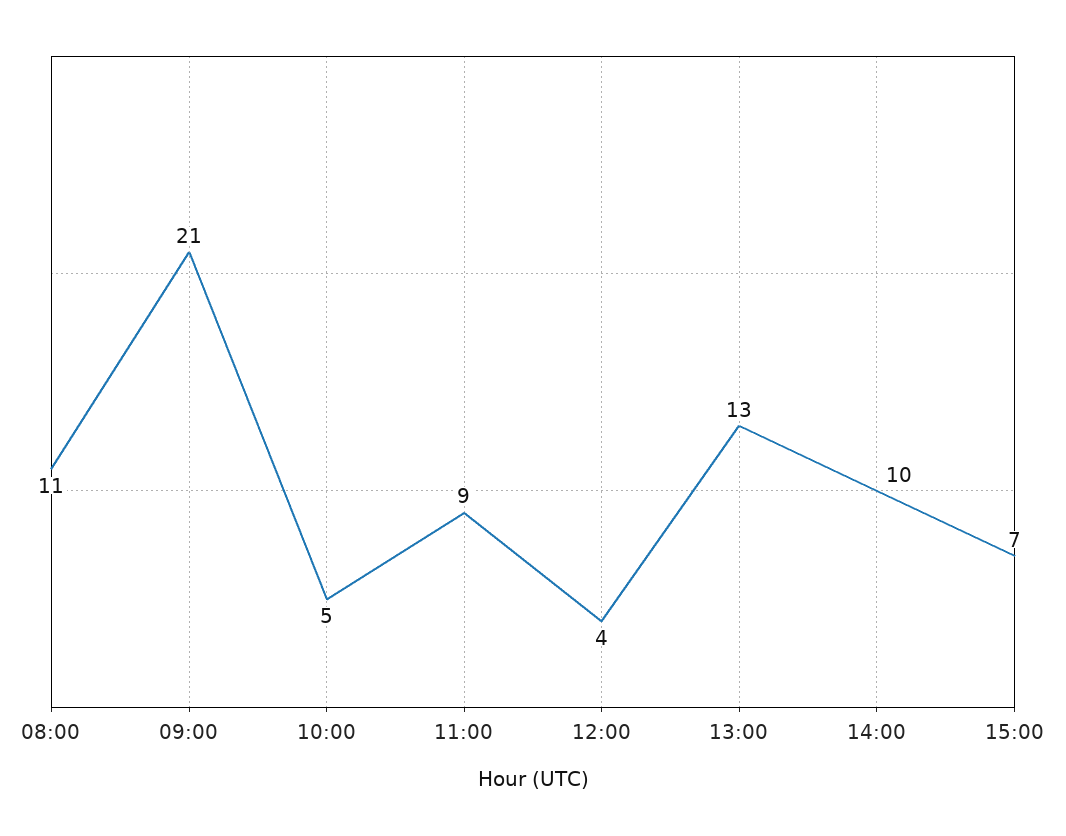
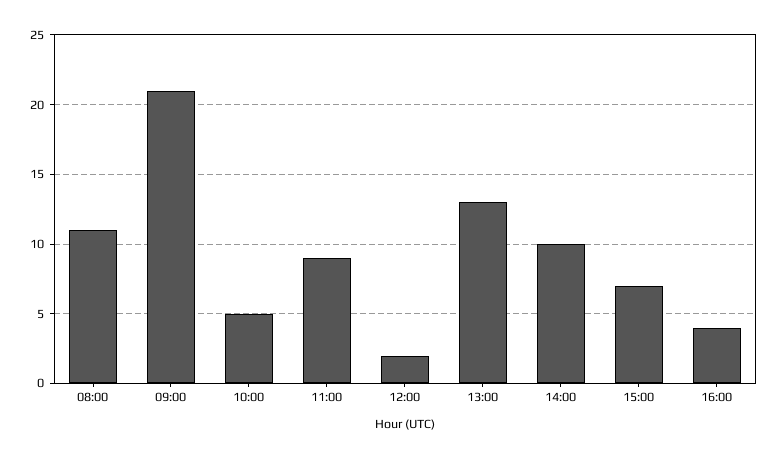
12:00: 4 -> 2
16:00: none -> 4

